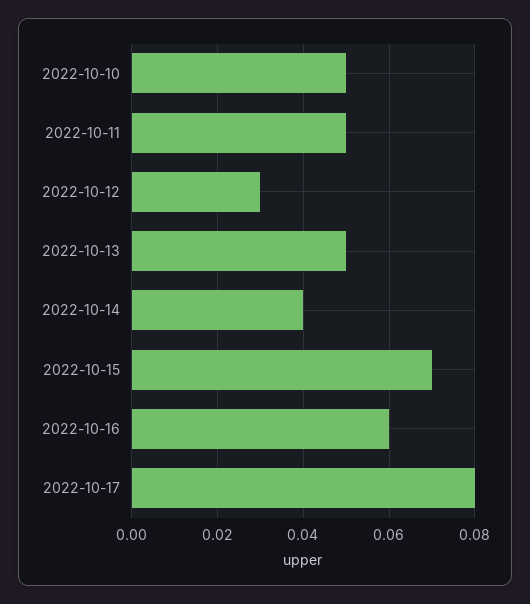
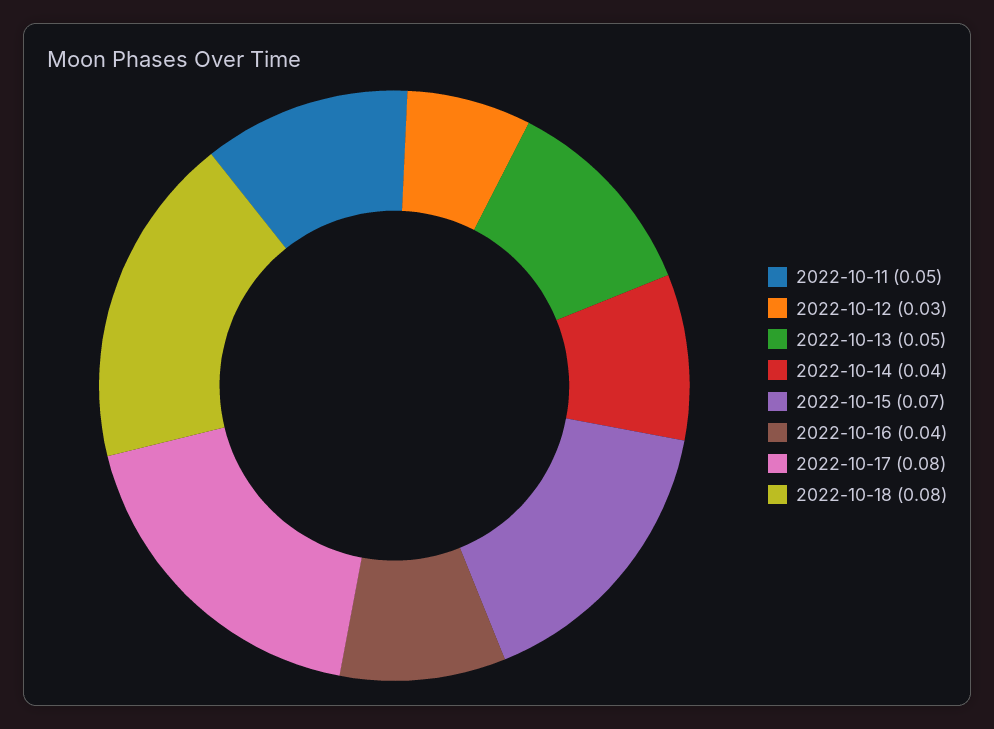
2022-10-10: 0.05 -> none
2022-10-16: 0.06 -> 0.04
2022-10-18: none -> 0.08

